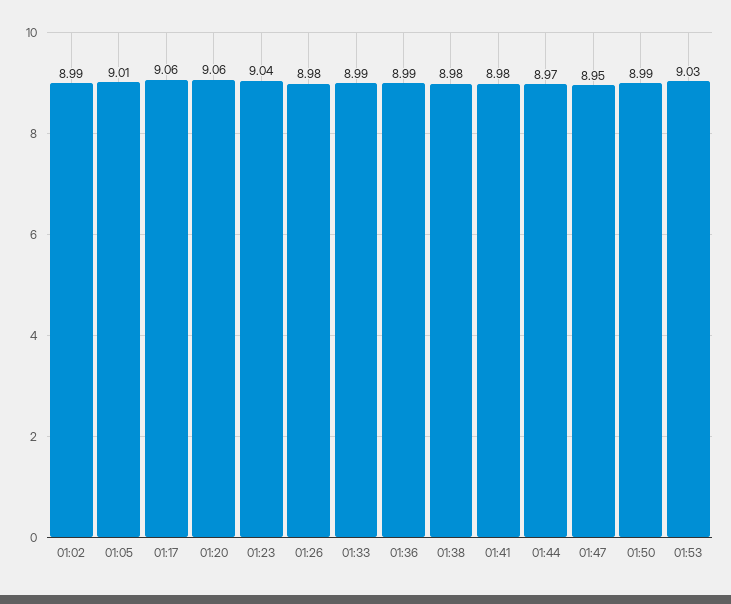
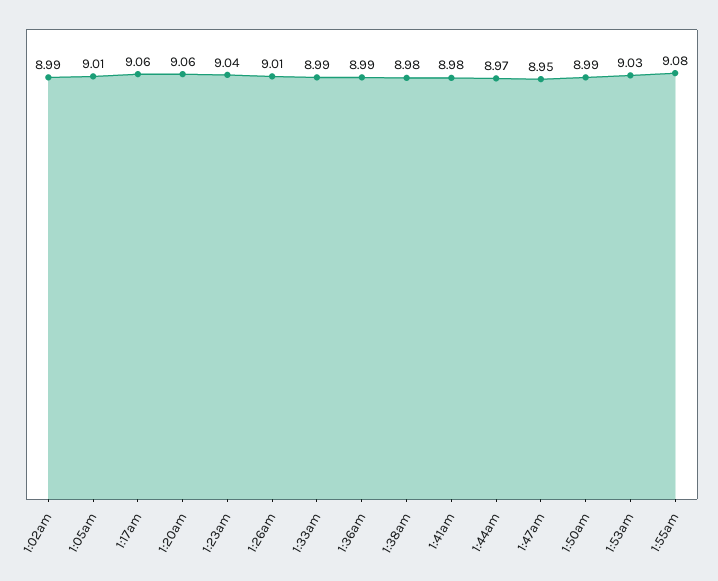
01:26: 8.98 -> 9.01
1:55am: none -> 9.08

